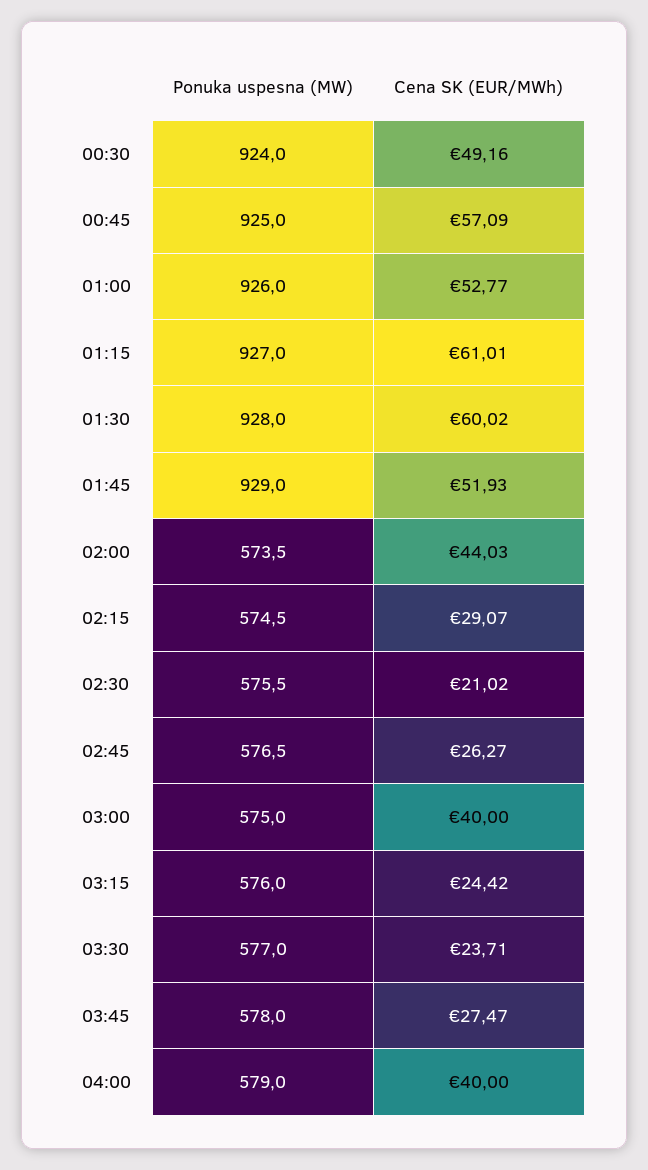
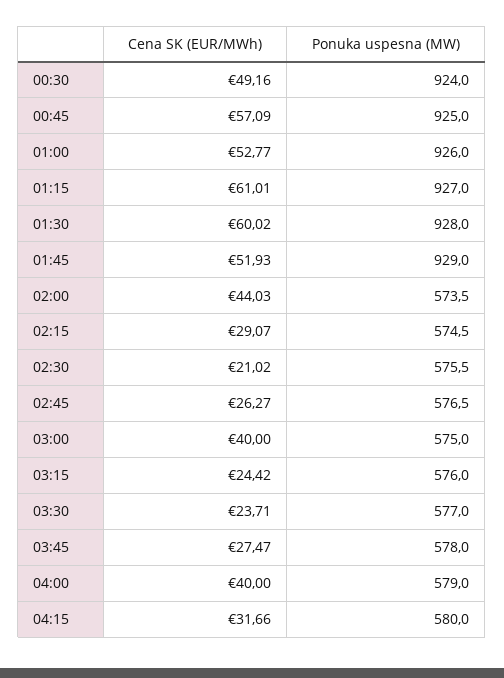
Cena SK (EUR/MWh), 04:15: none -> 31.66
Ponuka uspesna (MW), 04:15: none -> 580

